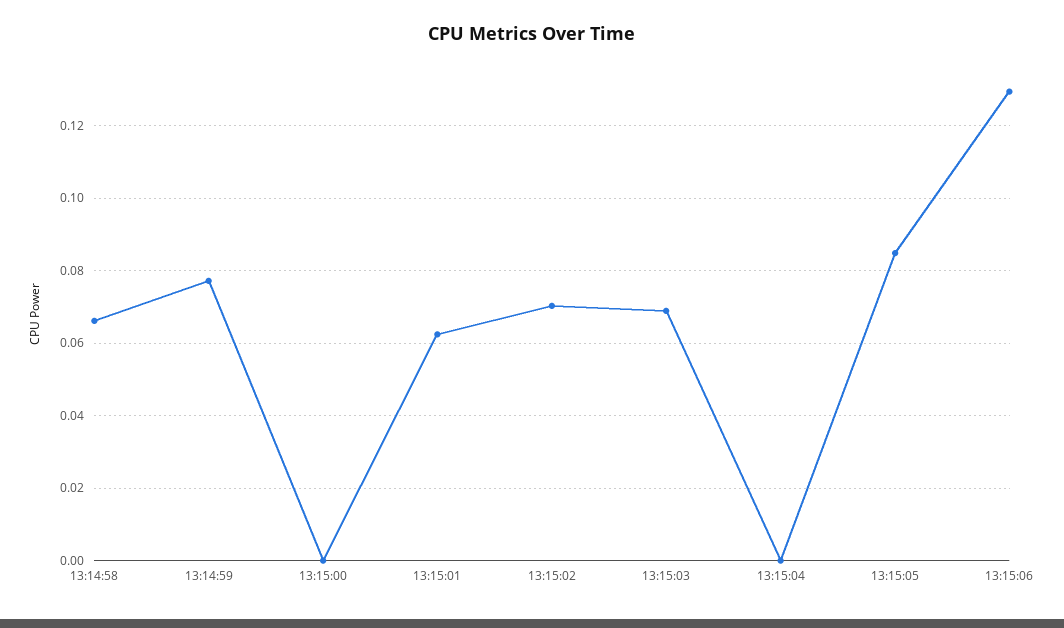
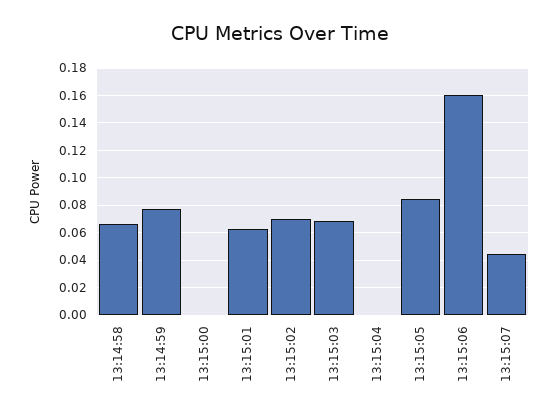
13:15:06: 0.13 -> 0.16
13:15:07: none -> 0.045

